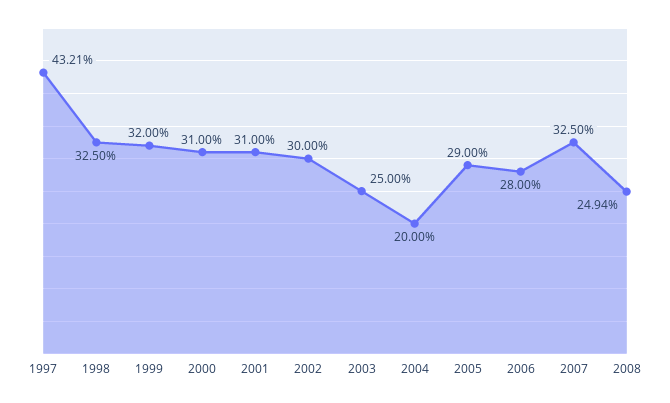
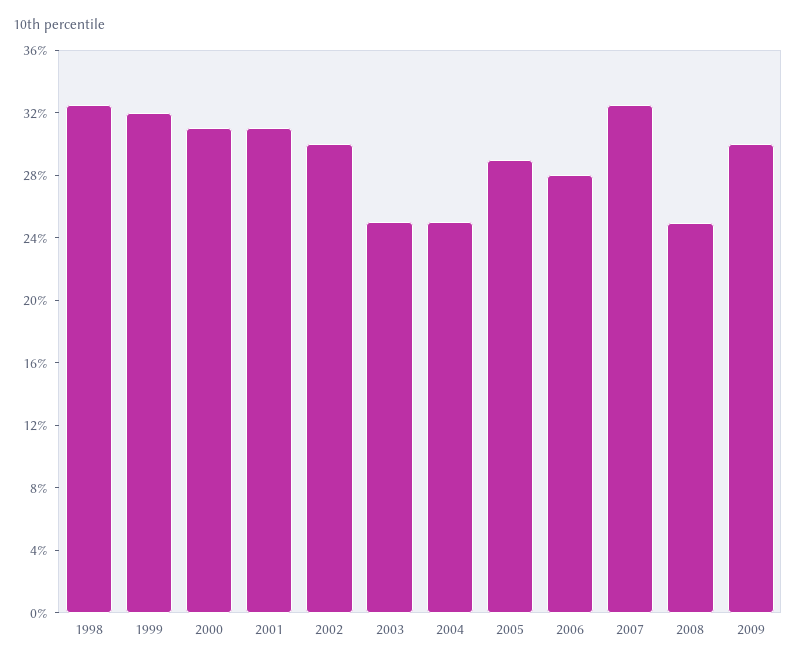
1997: 43.21 -> none
2004: 20 -> 25
2009: none -> 30

